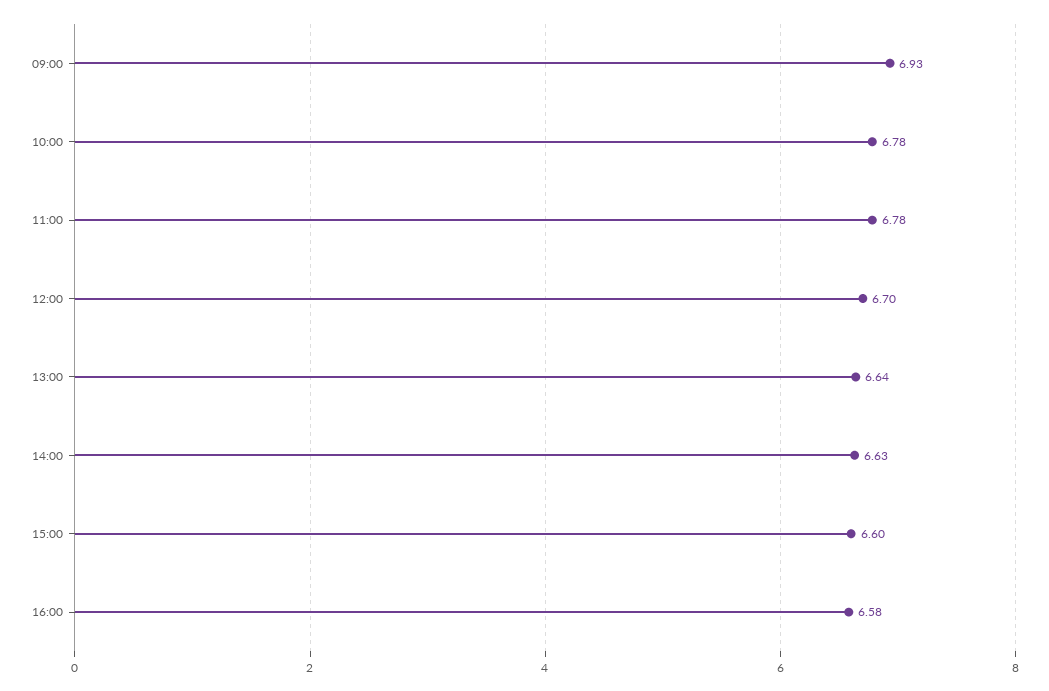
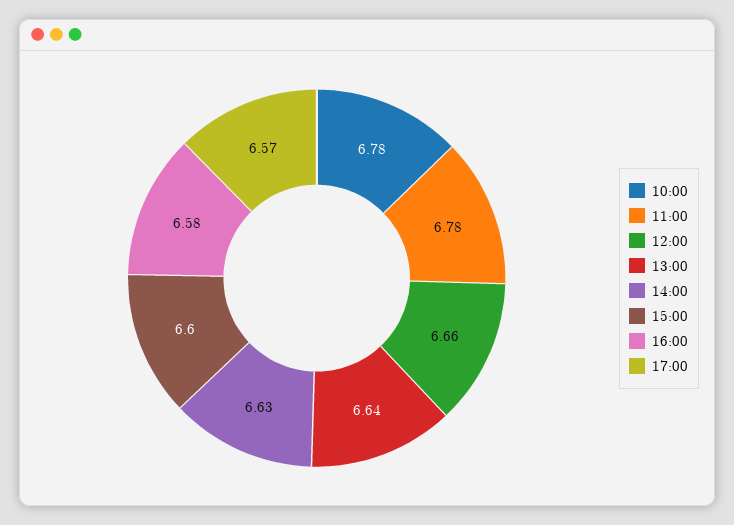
09:00: 6.93 -> none
12:00: 6.7 -> 6.66
17:00: none -> 6.57

